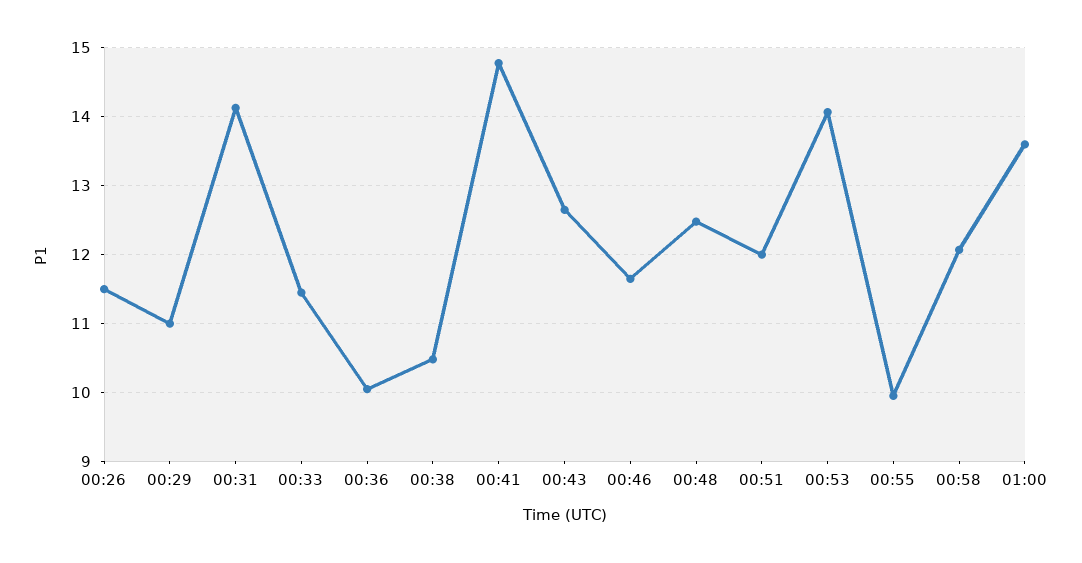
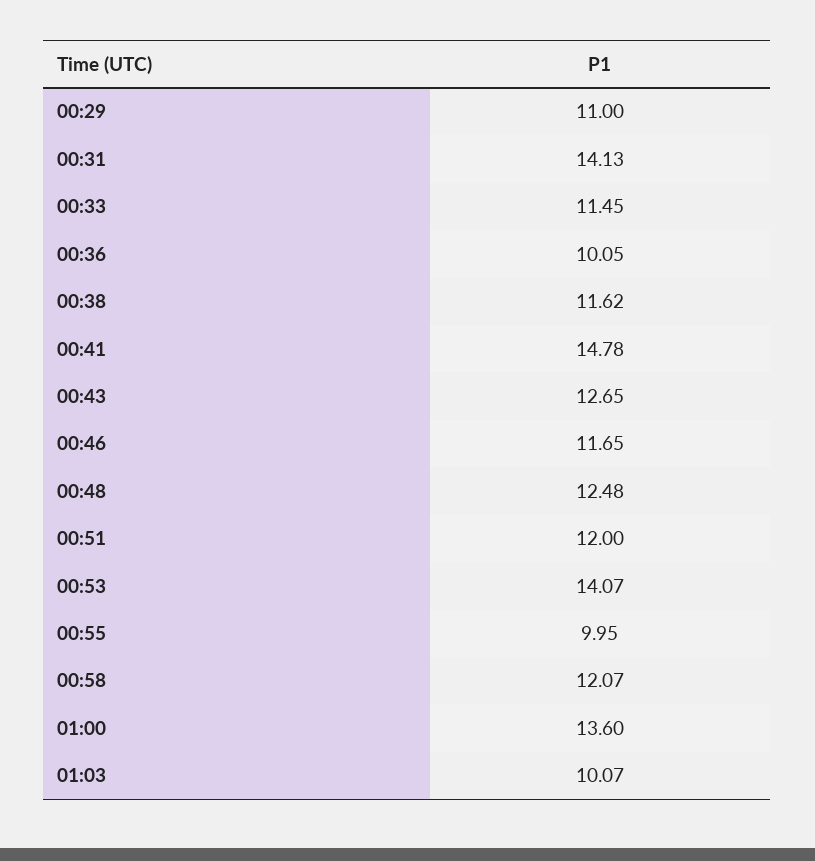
00:26: 11.5 -> none
00:38: 10.5 -> 11.62
01:03: none -> 10.07

